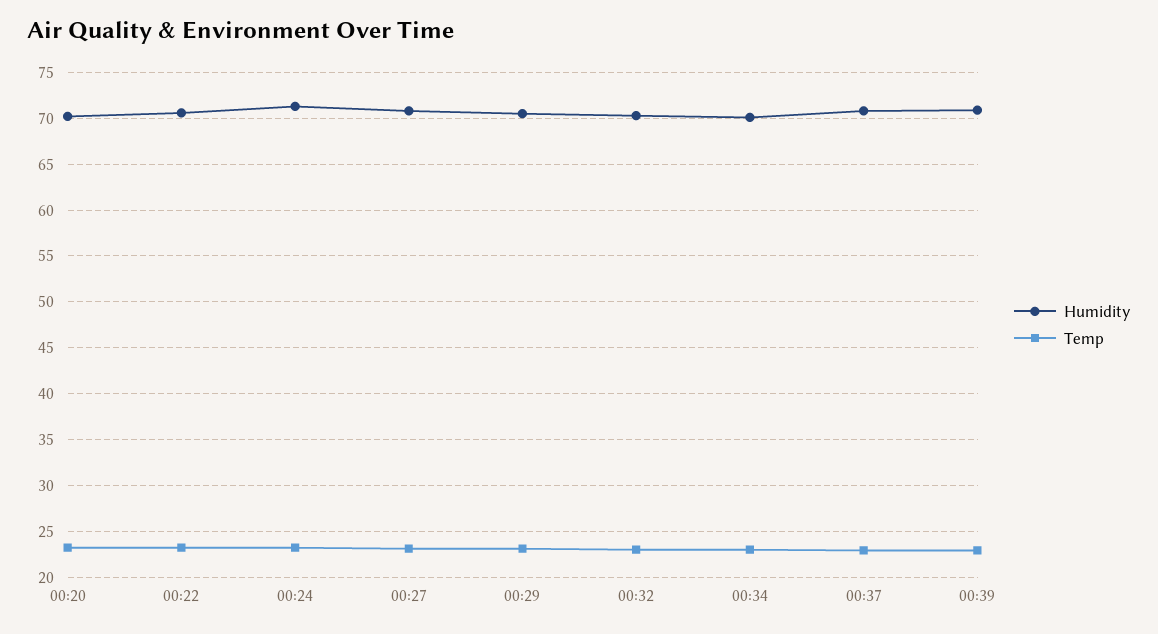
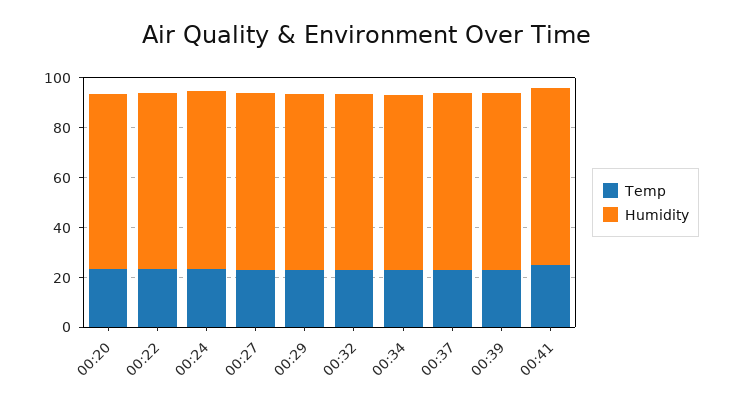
Temp, 00:41: none -> 25
Humidity, 00:41: none -> 70

